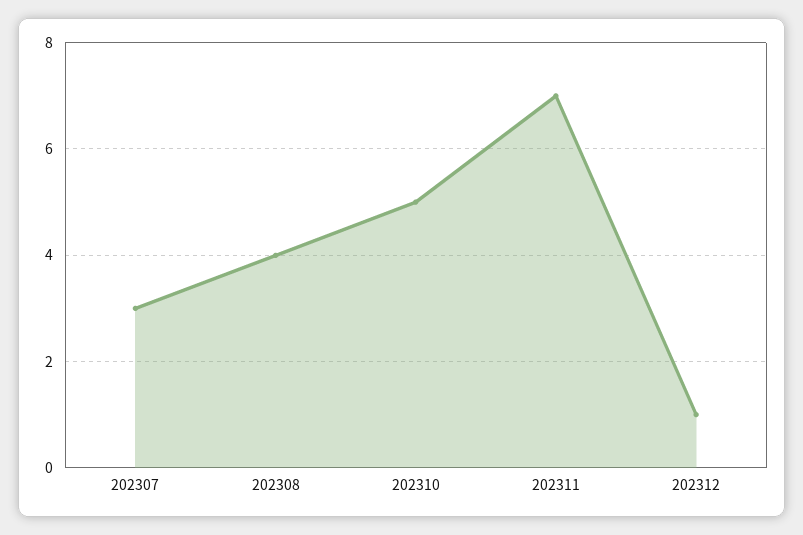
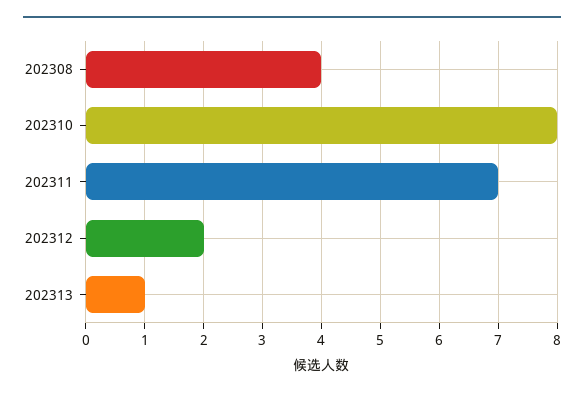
202307: 3 -> none
202310: 5 -> 8
202312: 1 -> 2
202313: none -> 1

